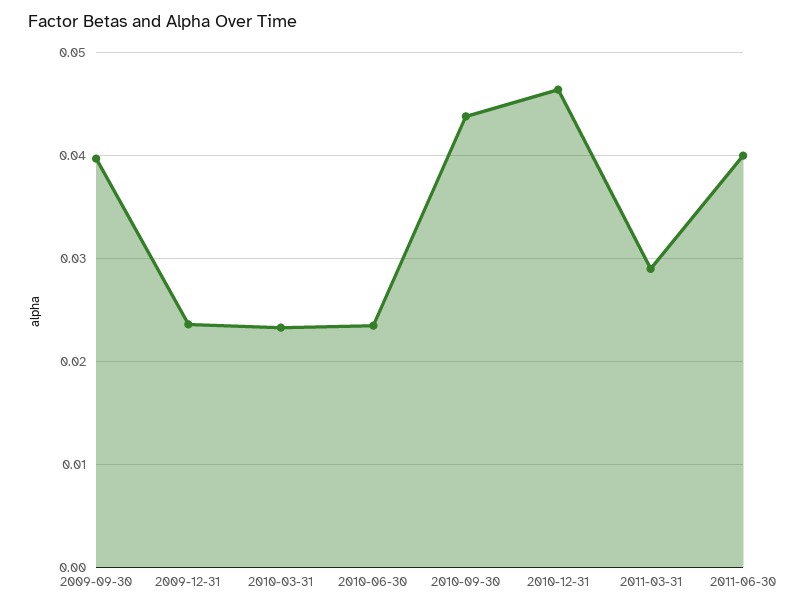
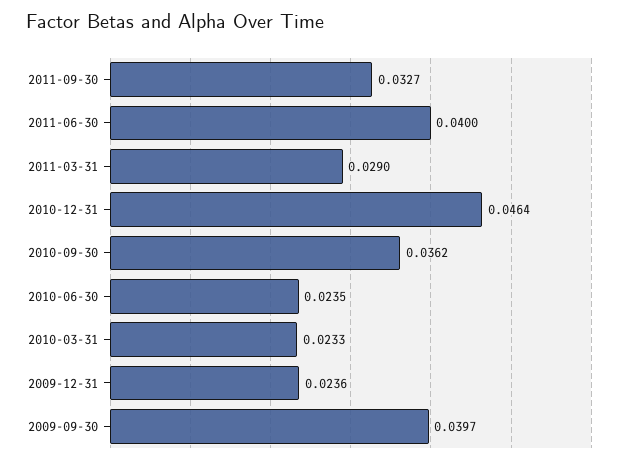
2010-09-30: 0.044 -> 0.0362
2011-09-30: none -> 0.0327

